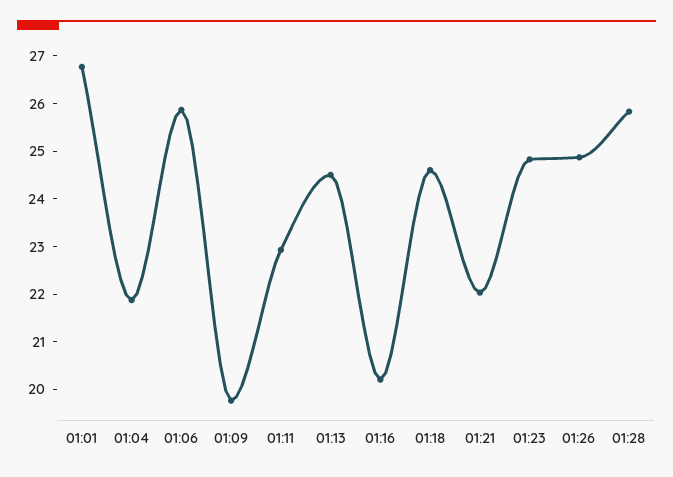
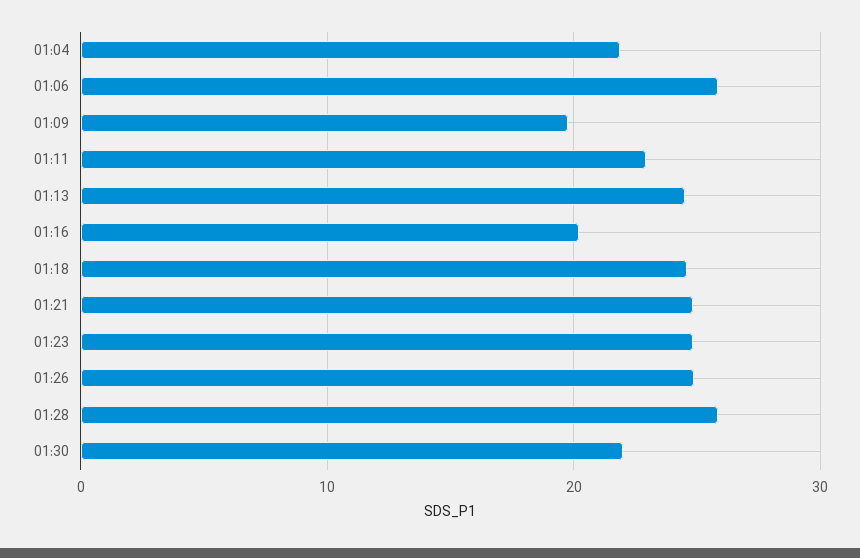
01:01: 26.8 -> none
01:21: 22 -> 25
01:30: none -> 22

